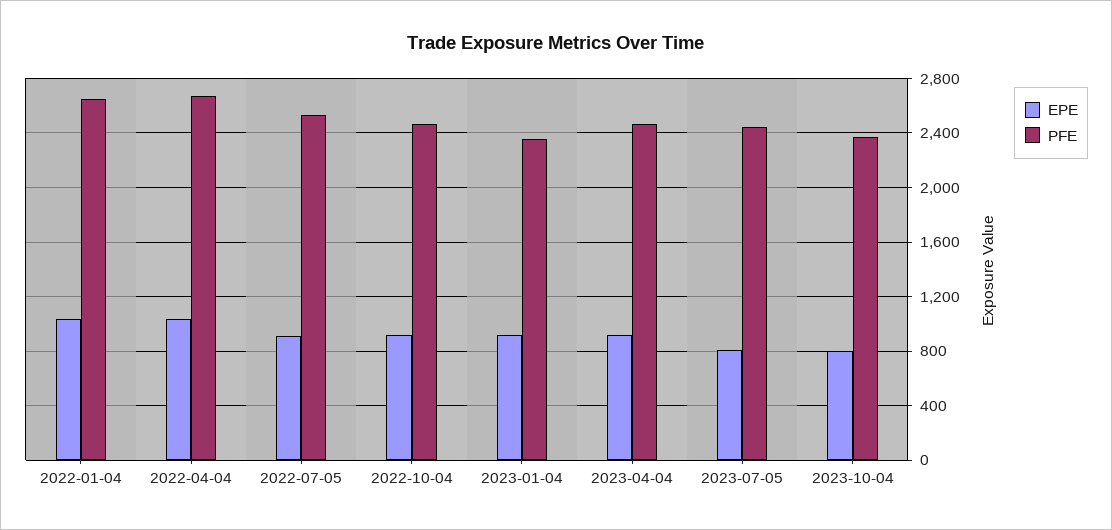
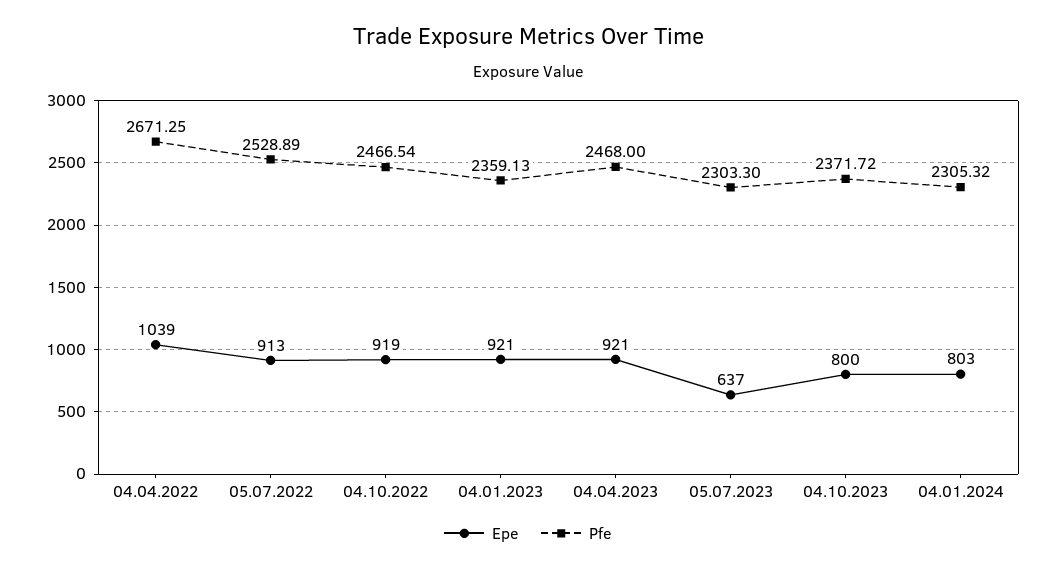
EPE, 2022-01-04: 1050 -> none
PFE, 2022-01-04: 2650 -> none
EPE, 2023-07-05: 800 -> 637
PFE, 2023-07-05: 2450 -> 2303.3
EPE, 04.01.2024: none -> 803
PFE, 04.01.2024: none -> 2305.32

